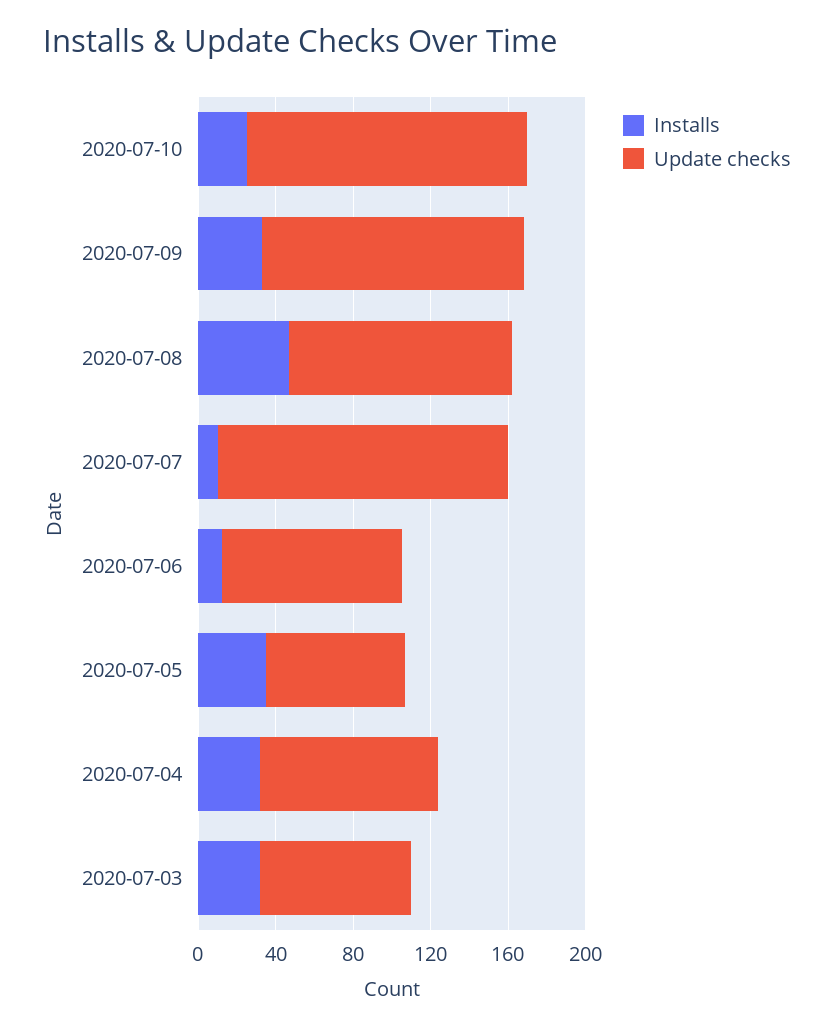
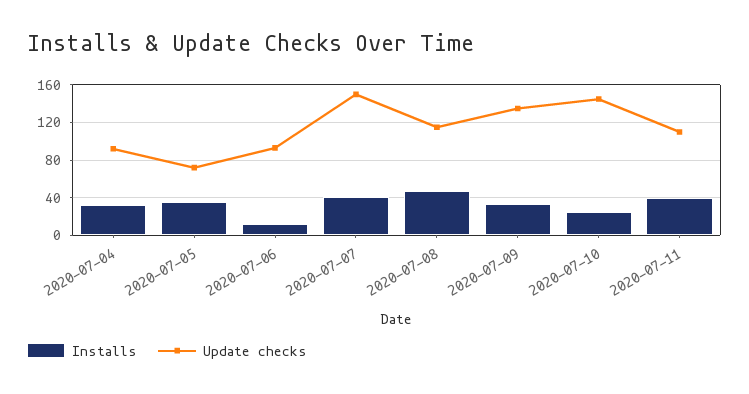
Installs, 2020-07-07: 10 -> 40
Installs, 2020-07-03: 30 -> none
Update checks, 2020-07-03: 80 -> none
Installs, 2020-07-11: none -> 40
Update checks, 2020-07-11: none -> 110

